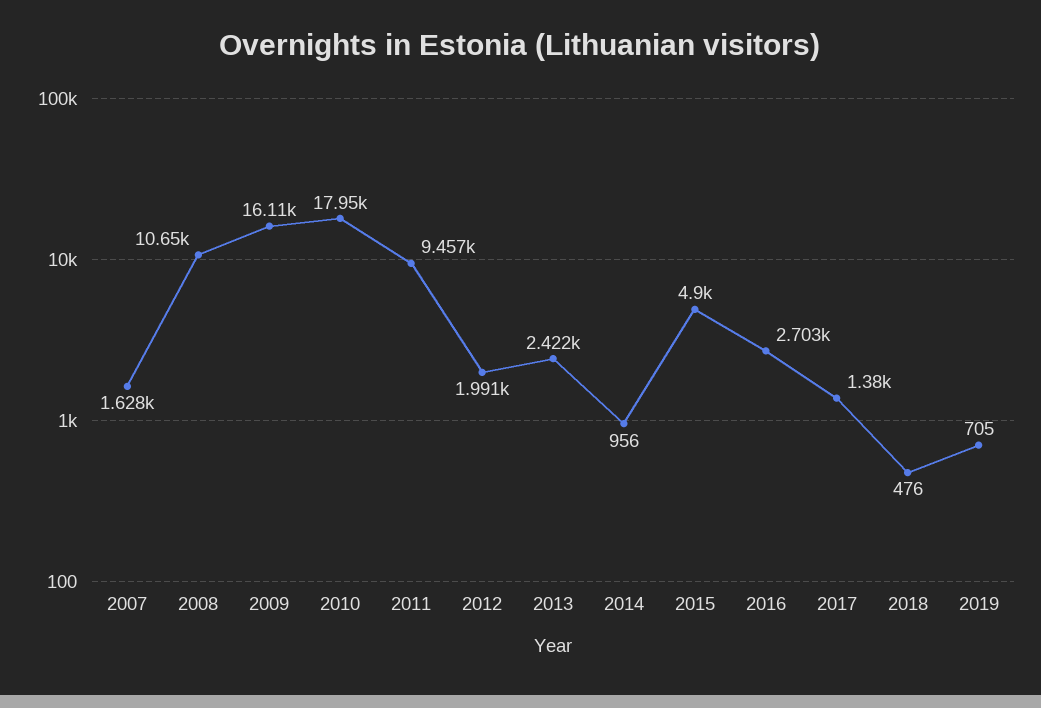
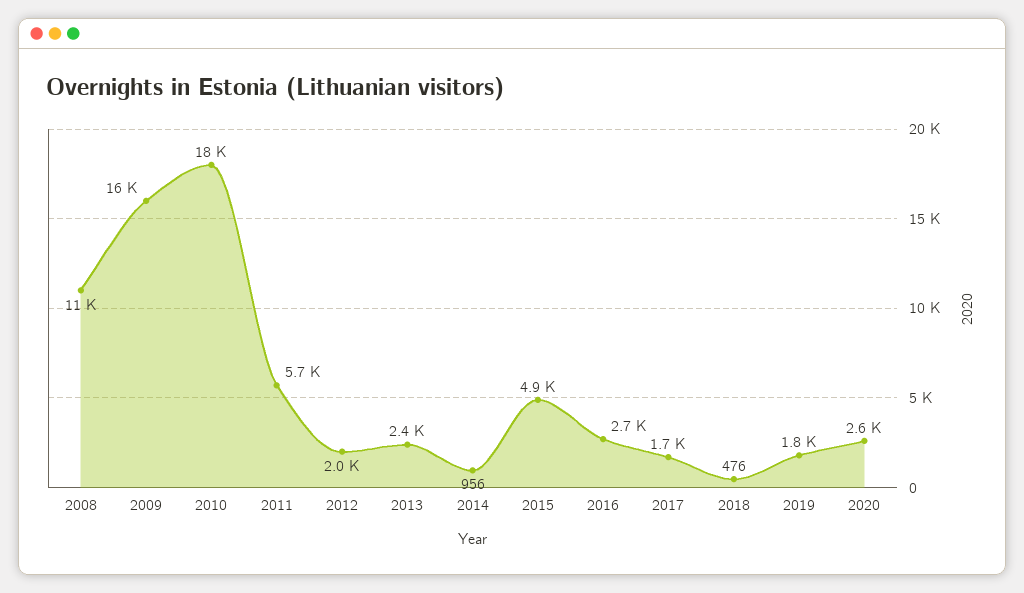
2007: 1628 -> none
2011: 9457 -> 5700
2017: 1380 -> 1700
2019: 705 -> 1800
2020: none -> 2600

